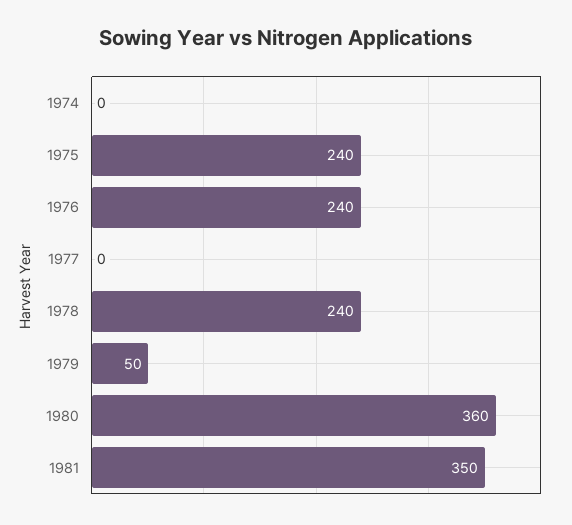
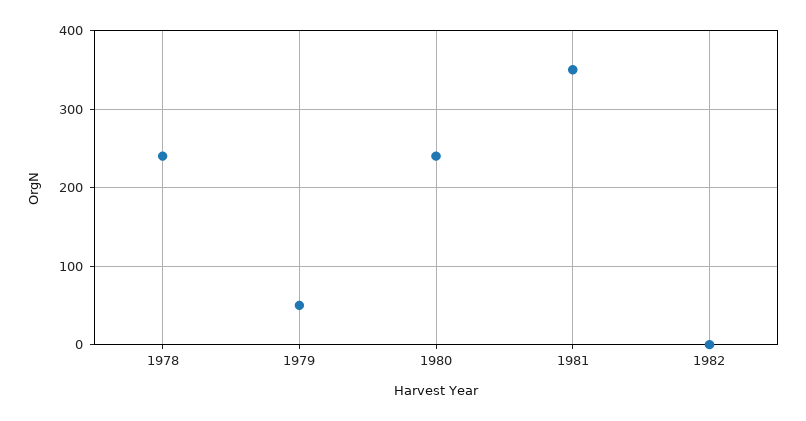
1974: 0 -> none
1975: 240 -> none
1976: 240 -> none
1977: 0 -> none
1980: 360 -> 240
1982: none -> 0

